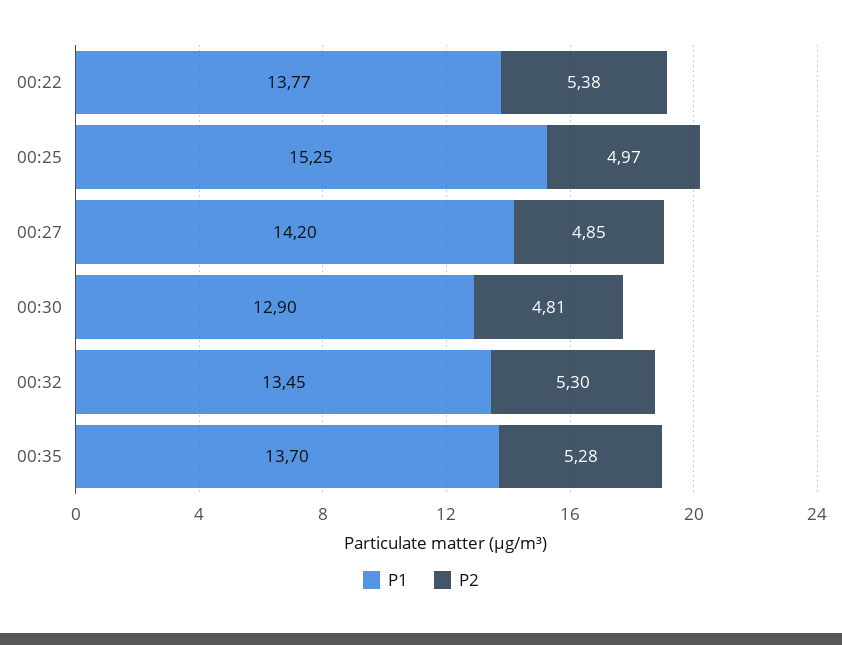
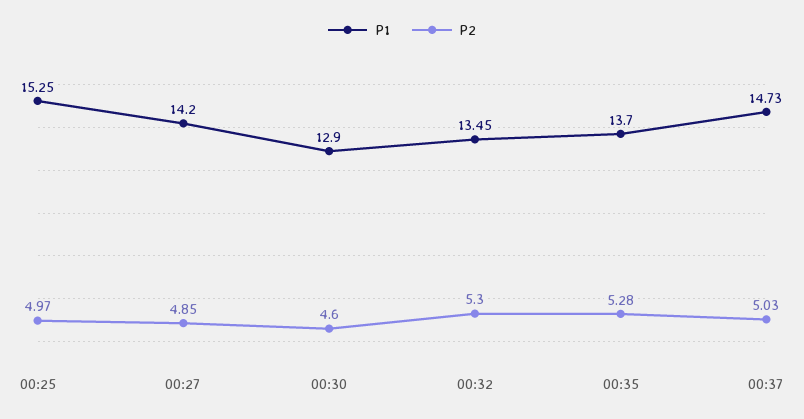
P1, 00:22: 13.77 -> none
P2, 00:22: 5.38 -> none
P2, 00:30: 4.81 -> 4.6
P1, 00:37: none -> 14.73
P2, 00:37: none -> 5.03

